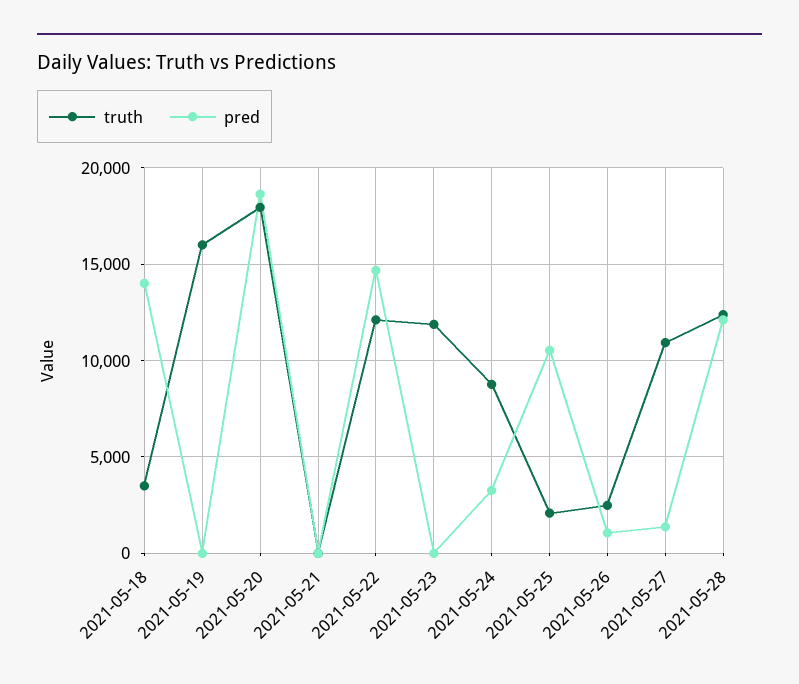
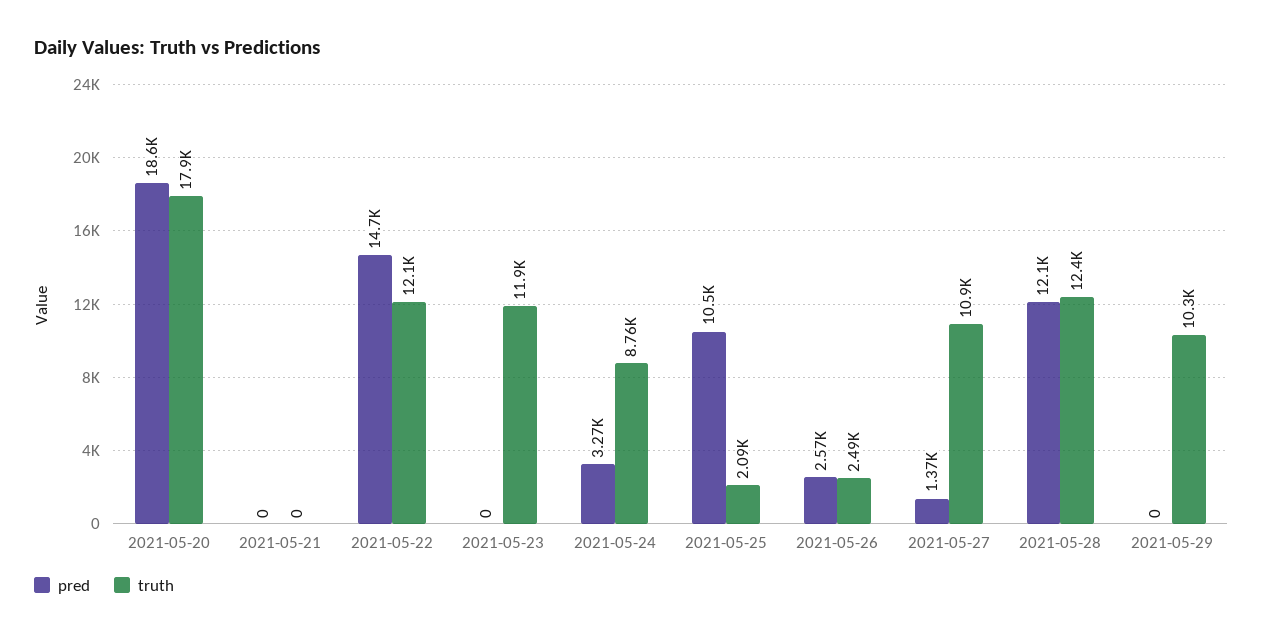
truth, 2021-05-18: 3500 -> none
pred, 2021-05-18: 14000 -> none
truth, 2021-05-19: 16000 -> none
pred, 2021-05-19: 0 -> none
pred, 2021-05-26: 1000 -> 2570
pred, 2021-05-29: none -> 0
truth, 2021-05-29: none -> 10300

